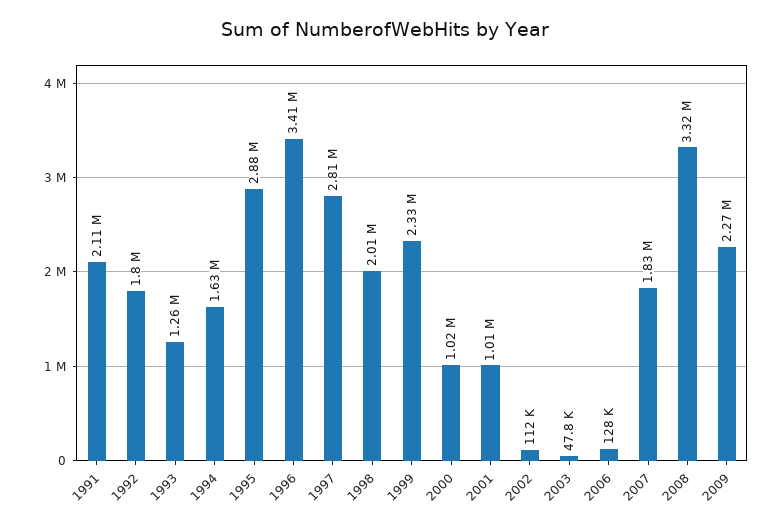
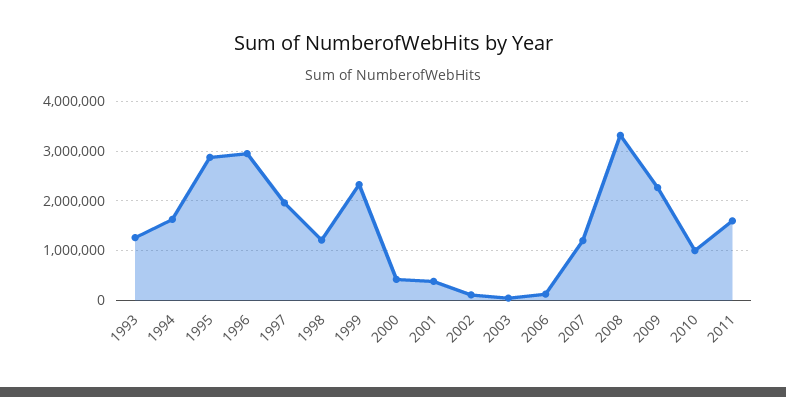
1991: 2110000 -> none
1992: 1800000 -> none
1996: 3410000 -> 3000000
1997: 2810000 -> 2000000
1998: 2010000 -> 1200000
2000: 1020000 -> 400000
2001: 1010000 -> 400000
2007: 1830000 -> 1200000
2010: none -> 1000000
2011: none -> 1600000

